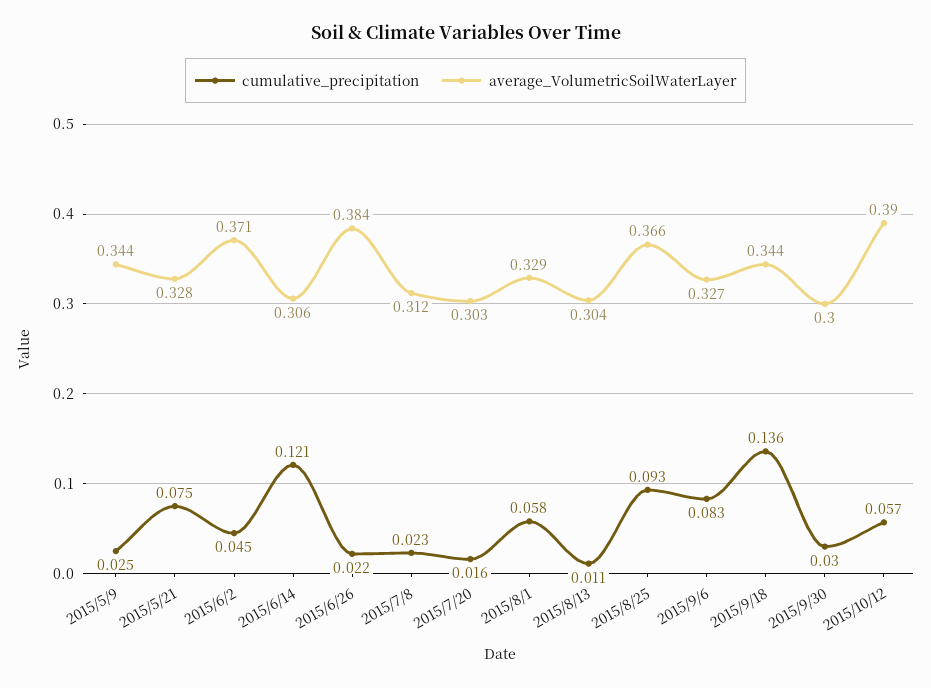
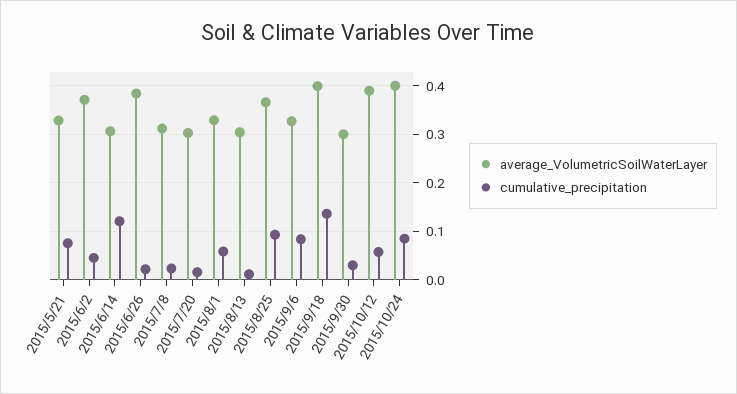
cumulative_precipitation, 2015/5/9: 0.025 -> none
average_VolumetricSoilWaterLayer, 2015/5/9: 0.344 -> none
average_VolumetricSoilWaterLayer, 2015/9/18: 0.344 -> 0.4
average_VolumetricSoilWaterLayer, 2015/10/24: none -> 0.4
cumulative_precipitation, 2015/10/24: none -> 0.08

